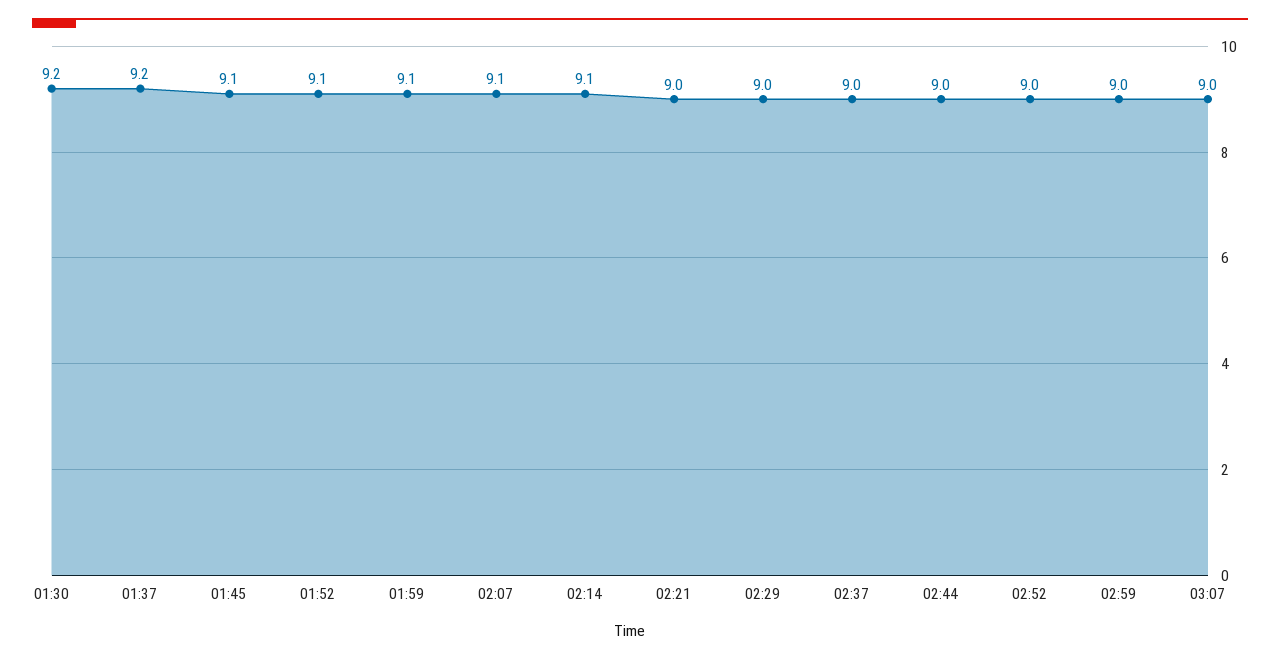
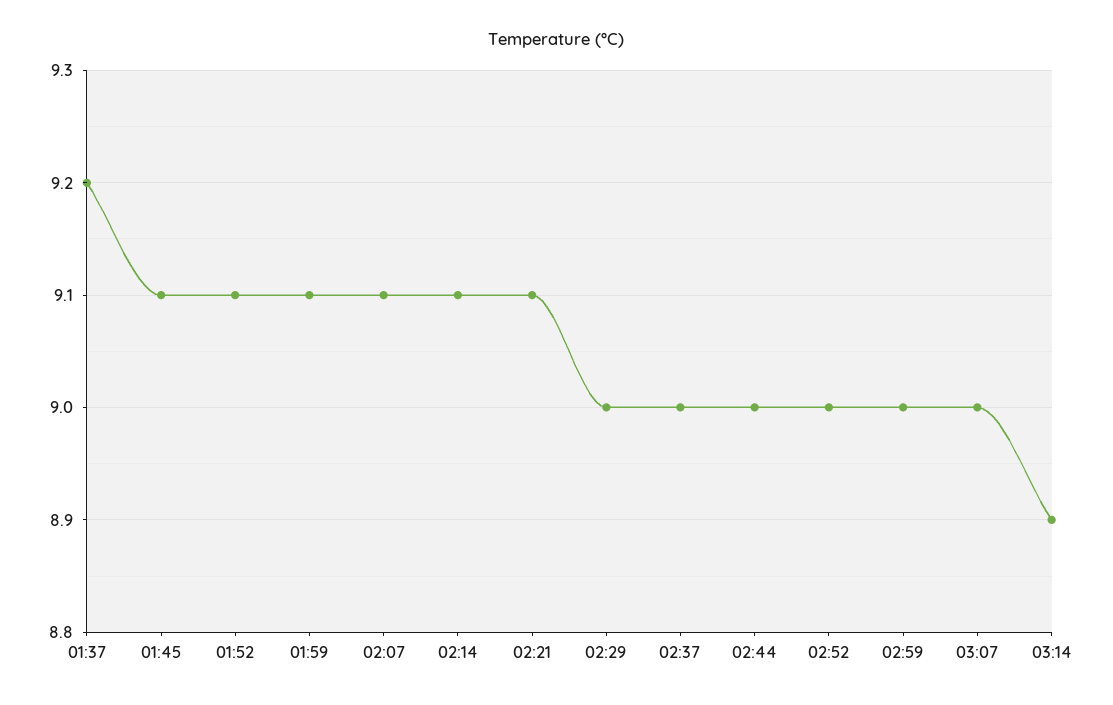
01:30: 9.2 -> none
02:21: 9 -> 9.1
03:14: none -> 8.9

